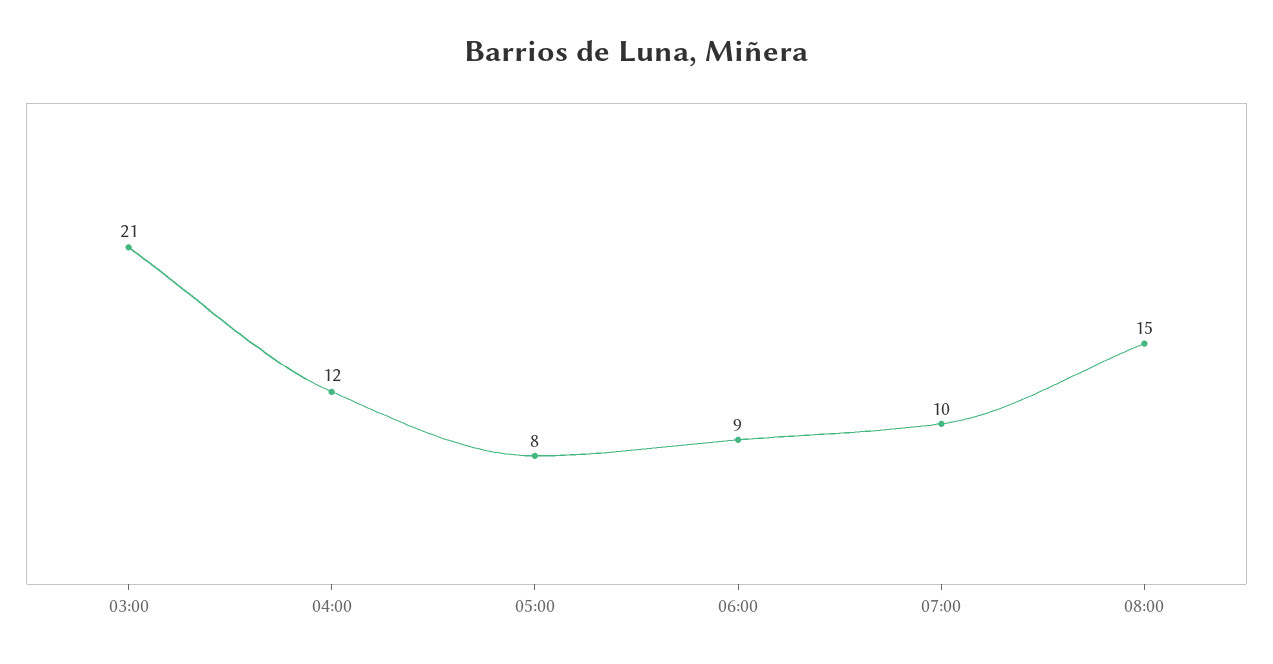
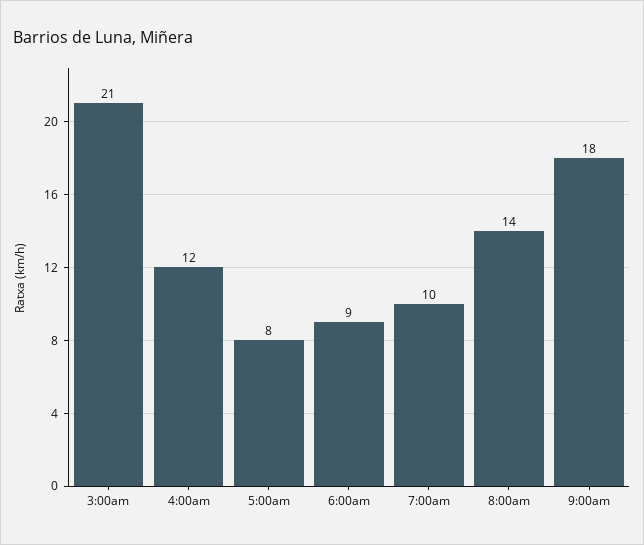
08:00: 15 -> 14
9:00am: none -> 18

